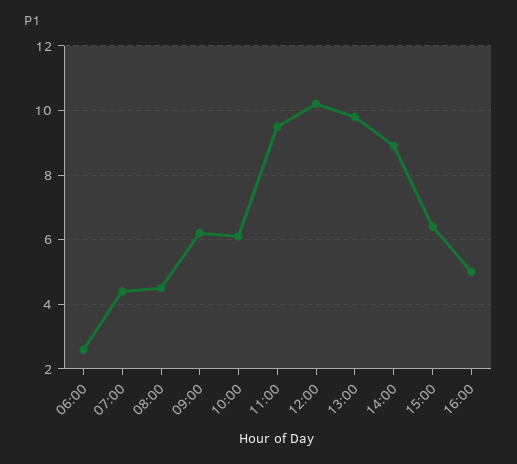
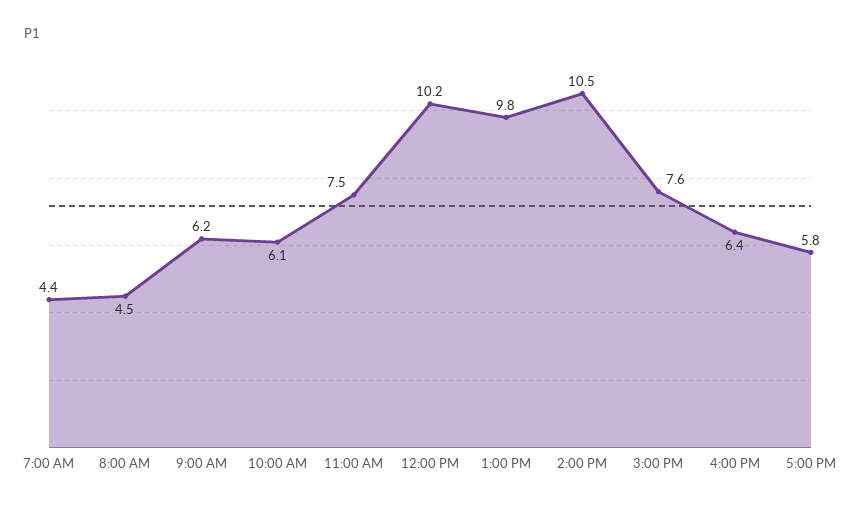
06:00: 2.5 -> none
11:00: 9.5 -> 7.5
14:00: 9 -> 10.5
15:00: 6.5 -> 7.6
16:00: 5 -> 6.4
5:00 PM: none -> 5.8

